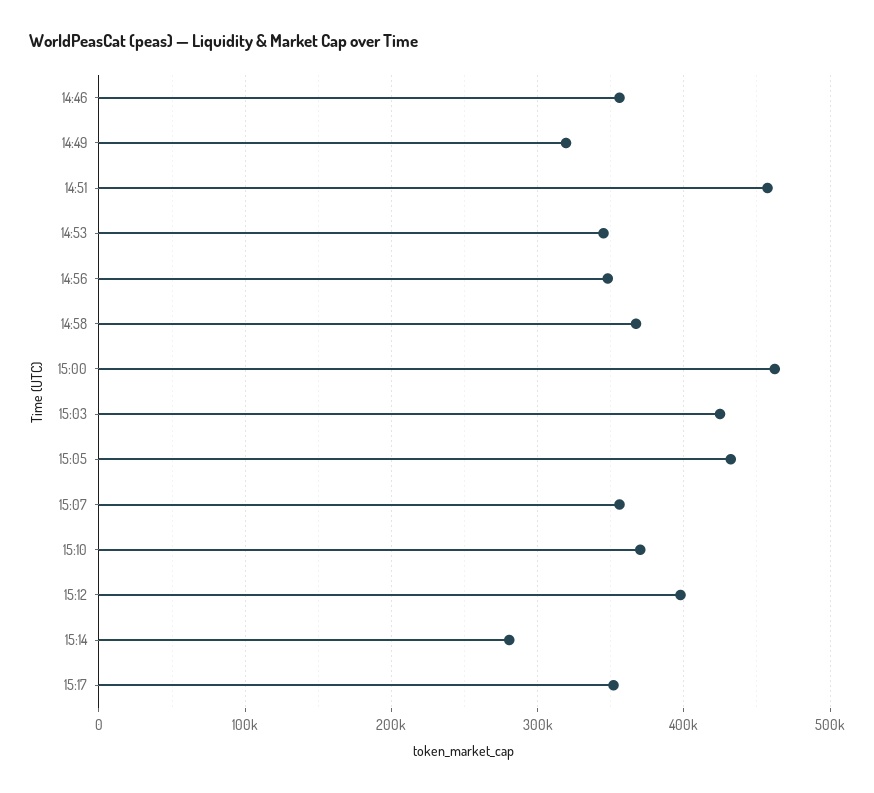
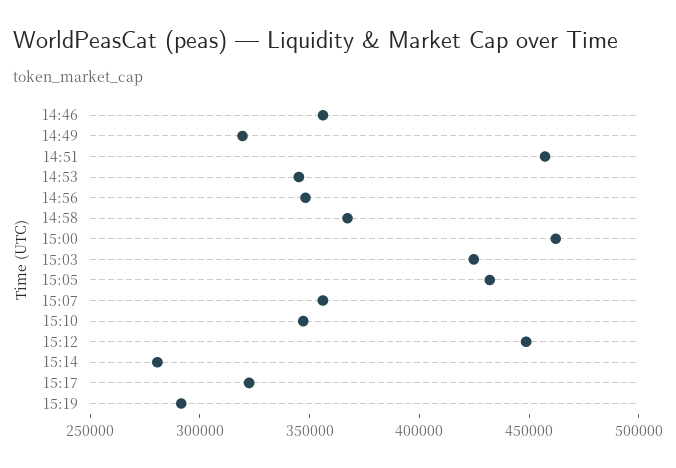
15:10: 370000 -> 350000
15:12: 400000 -> 450000
15:17: 350000 -> 320000
15:19: none -> 290000

